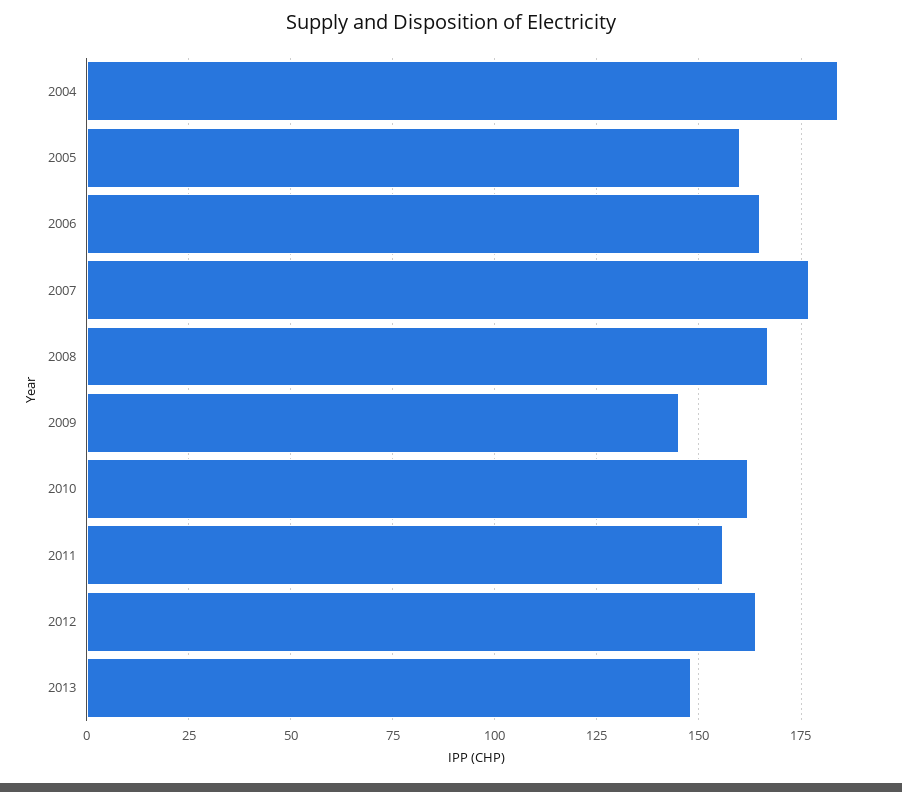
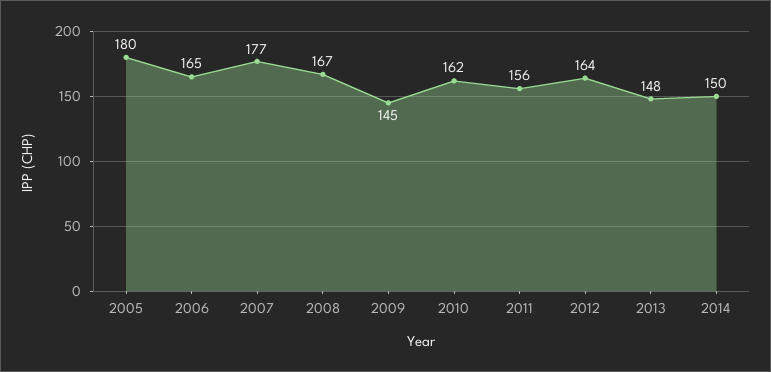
2004: 185 -> none
2005: 160 -> 180
2014: none -> 150

